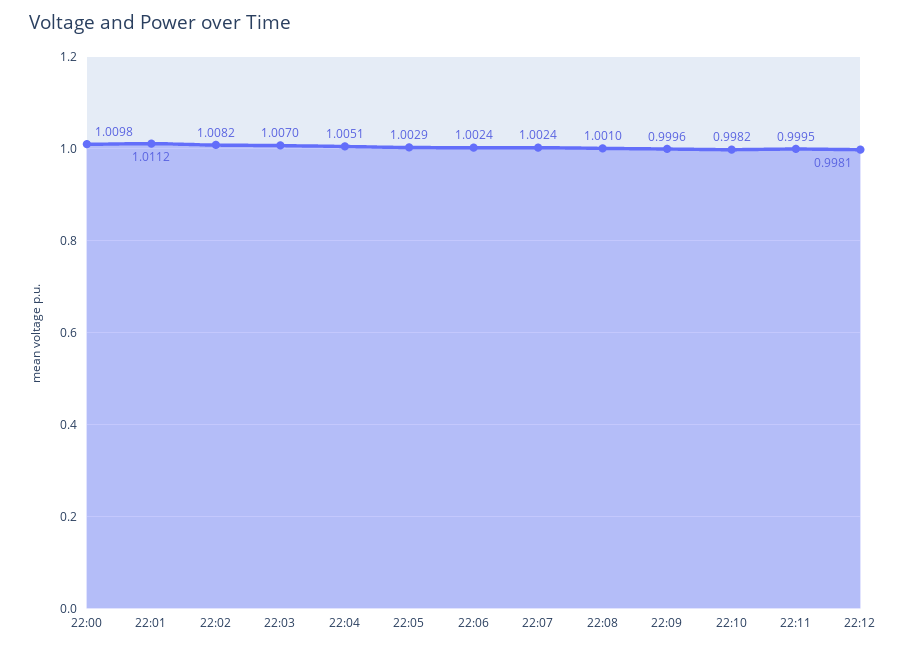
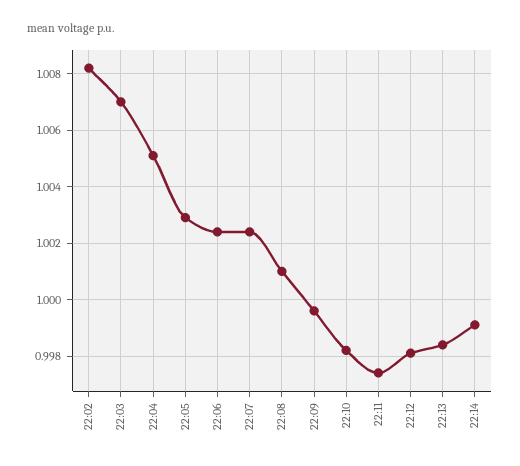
22:00: 1.0098 -> none
22:01: 1.0112 -> none
22:11: 0.9995 -> 0.9975
22:13: none -> 0.9985
22:14: none -> 0.999

